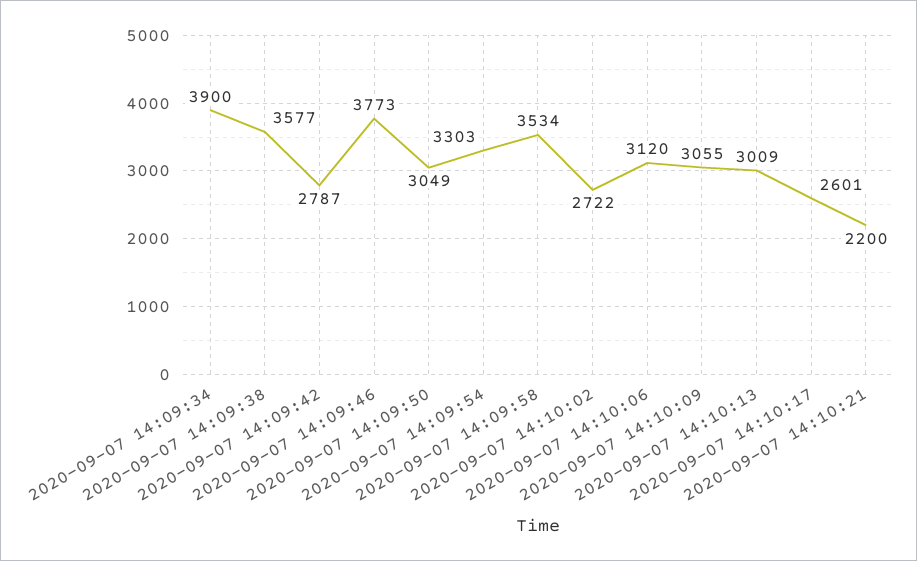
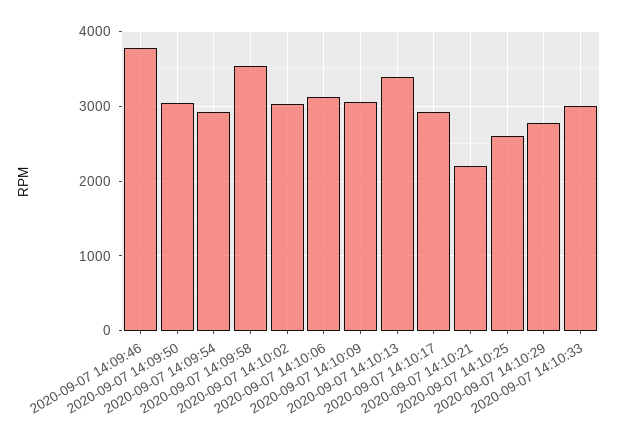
2020-09-07 14:09:34: 3900 -> none
2020-09-07 14:09:38: 3577 -> none
2020-09-07 14:09:42: 2787 -> none
2020-09-07 14:09:54: 3303 -> 2900
2020-09-07 14:10:02: 2722 -> 3000
2020-09-07 14:10:13: 3009 -> 3400
2020-09-07 14:10:17: 2601 -> 2900
2020-09-07 14:10:25: none -> 2600
2020-09-07 14:10:29: none -> 2800
2020-09-07 14:10:33: none -> 3000

